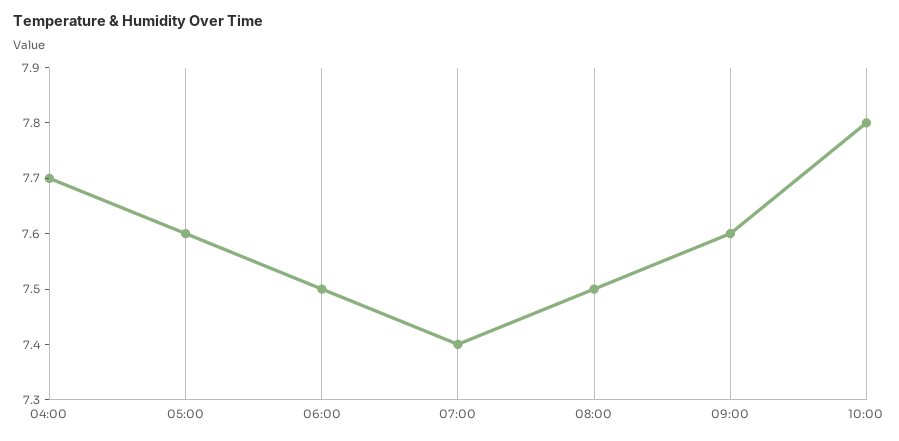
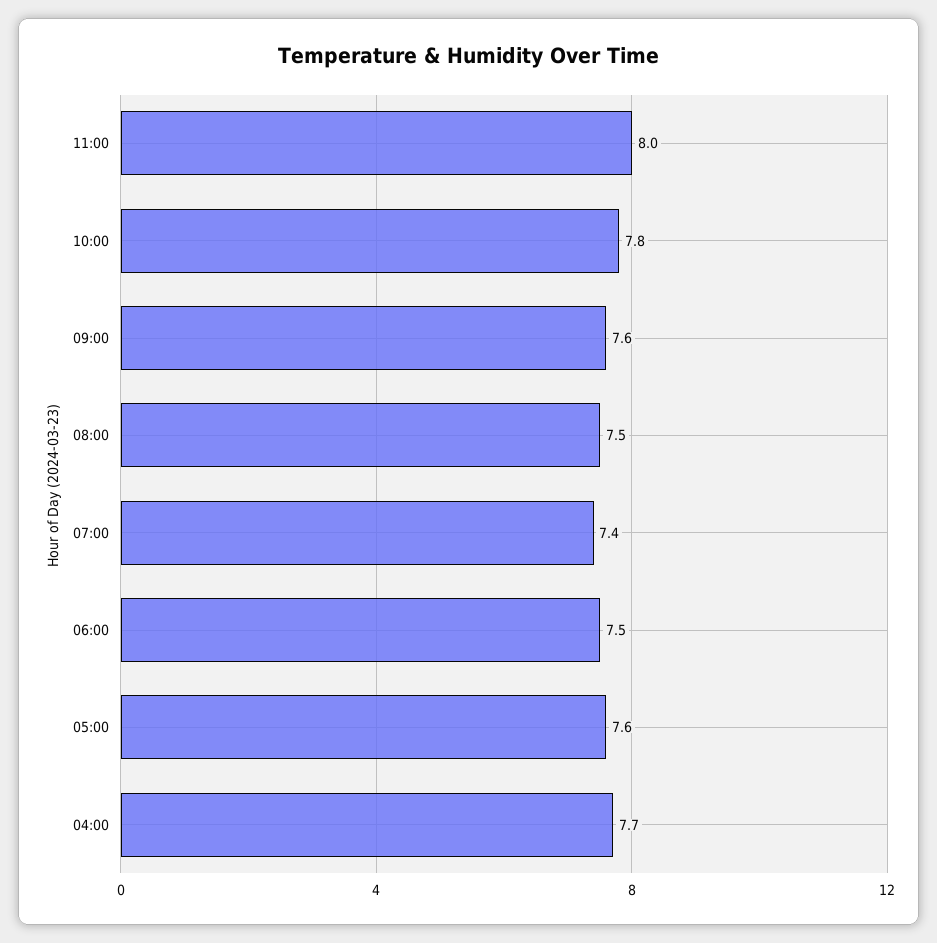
11:00: none -> 8

